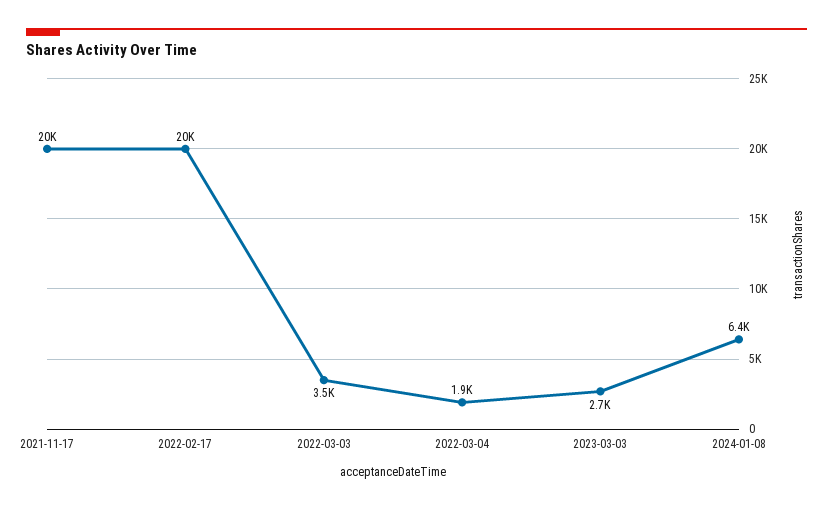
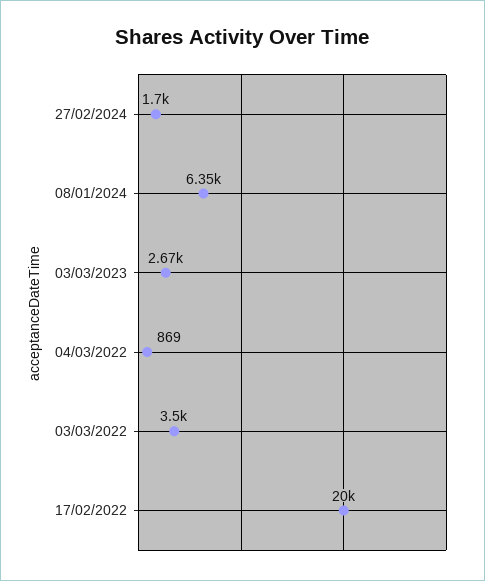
2021-11-17: 20000 -> none
2022-03-04: 1900 -> 869
27/02/2024: none -> 1700

